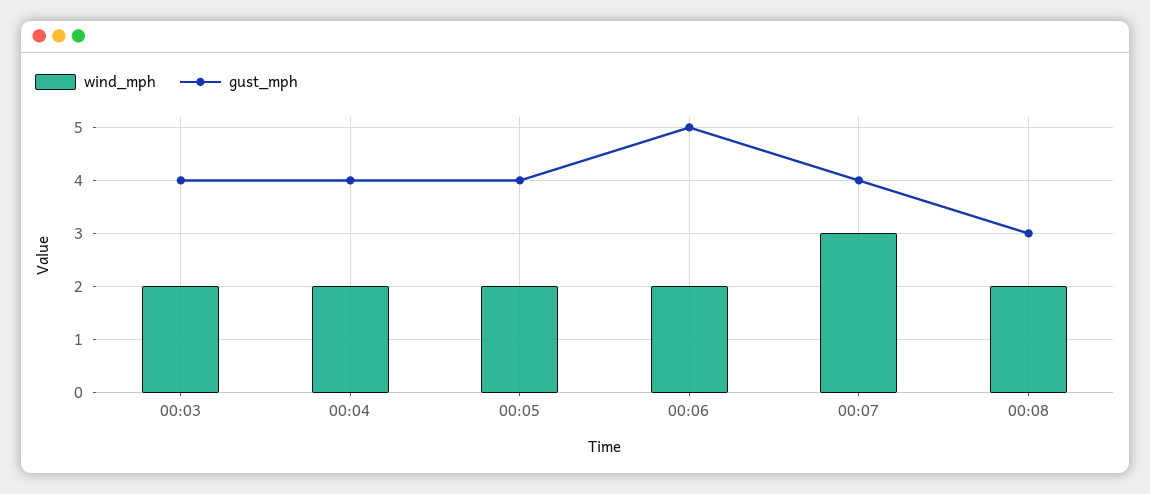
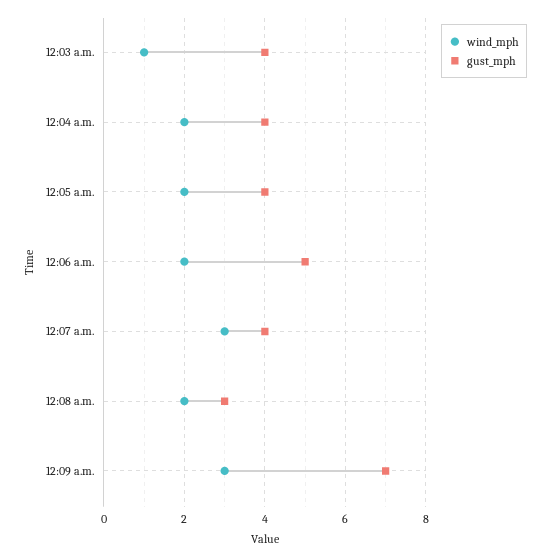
wind_mph, 00:03: 2 -> 1
wind_mph, 12:09 a.m.: none -> 3
gust_mph, 12:09 a.m.: none -> 7

